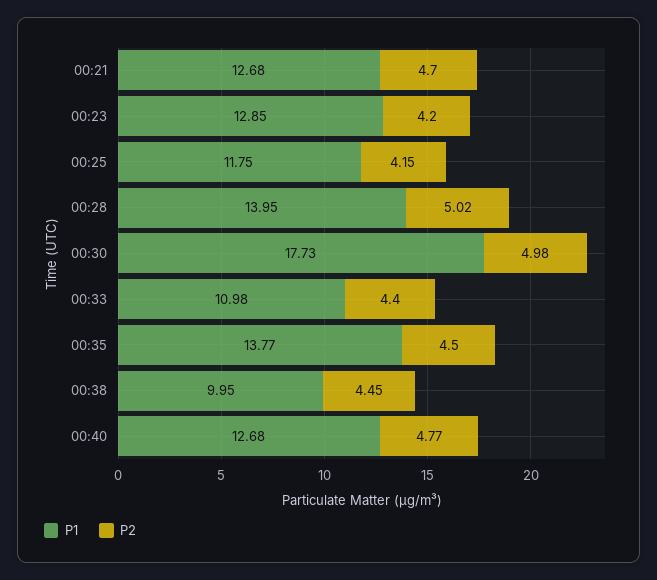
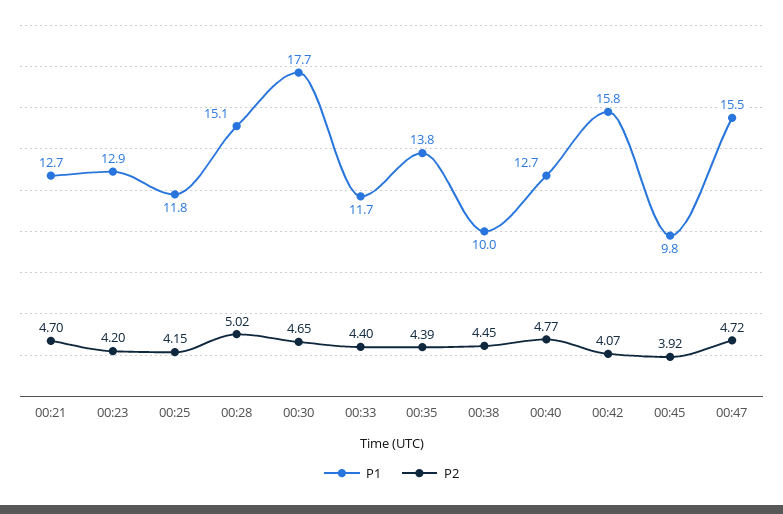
P1, 00:28: 13.95 -> 15.1
P2, 00:30: 4.98 -> 4.65
P1, 00:33: 10.98 -> 11.7
P2, 00:35: 4.5 -> 4.39
P1, 00:42: none -> 15.8
P2, 00:42: none -> 4.07
P1, 00:45: none -> 9.8
P2, 00:45: none -> 3.92
P1, 00:47: none -> 15.5
P2, 00:47: none -> 4.72

